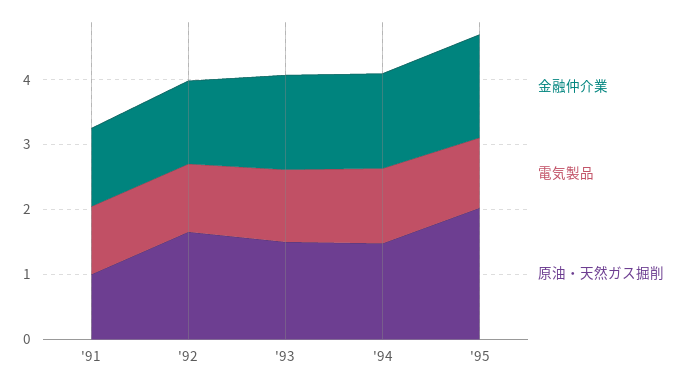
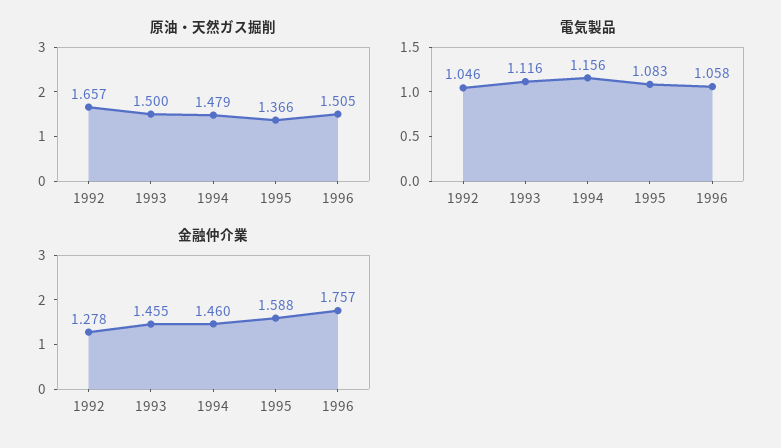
金融仲介業, '91: 1.2 -> none
電気製品, '91: 1 -> none
原油・天然ガス掘削, '91: 1 -> none
原油・天然ガス掘削, '95: 2 -> 1.366
原油・天然ガス掘削, 1996: none -> 1.505
電気製品, 1996: none -> 1.058
金融仲介業, 1996: none -> 1.757

